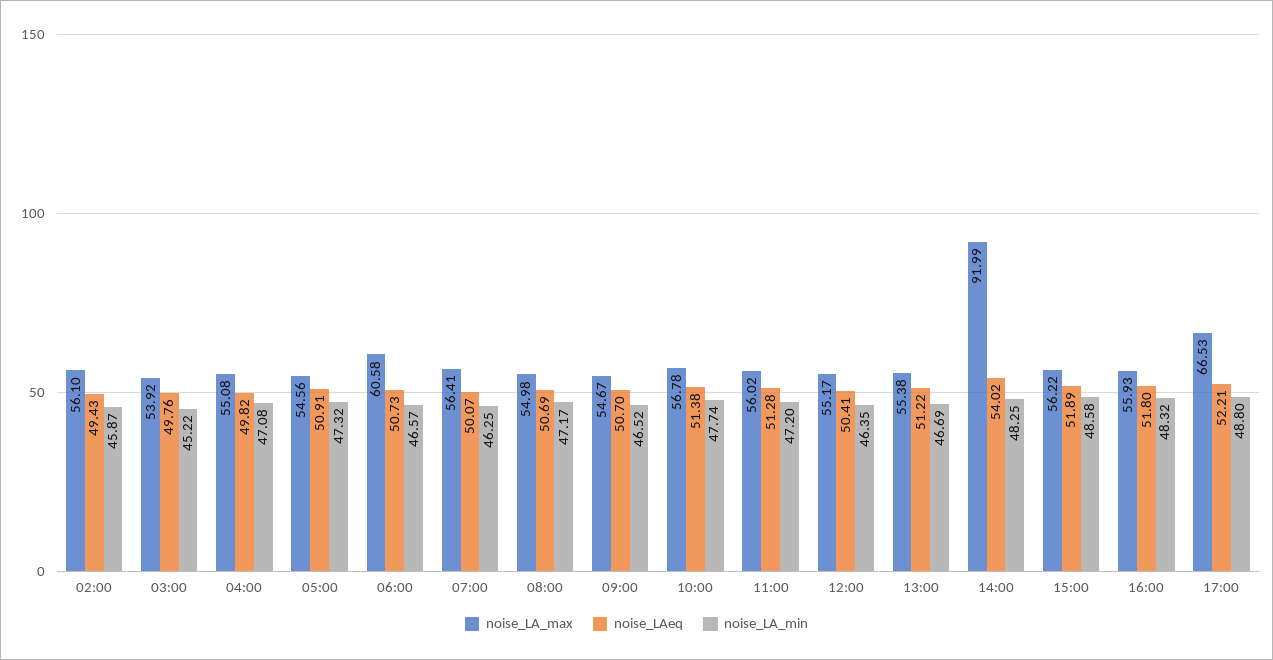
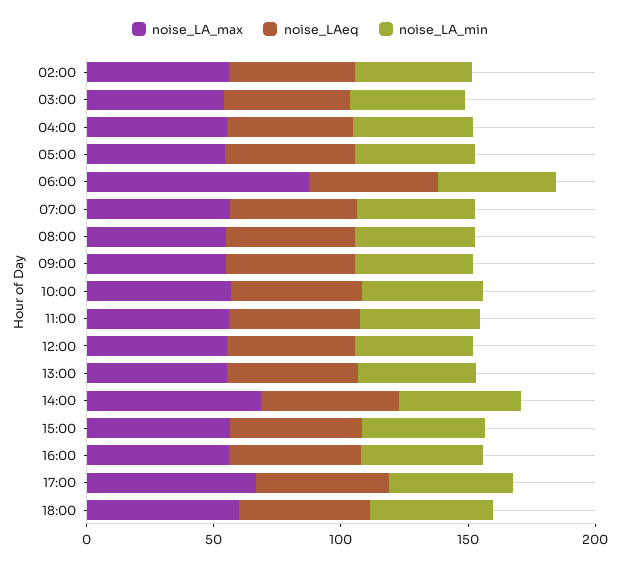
noise_LA_max, 06:00: 60.58 -> 90
noise_LA_max, 14:00: 91.99 -> 70
noise_LA_max, 18:00: none -> 60
noise_LAeq, 18:00: none -> 50
noise_LA_min, 18:00: none -> 50

